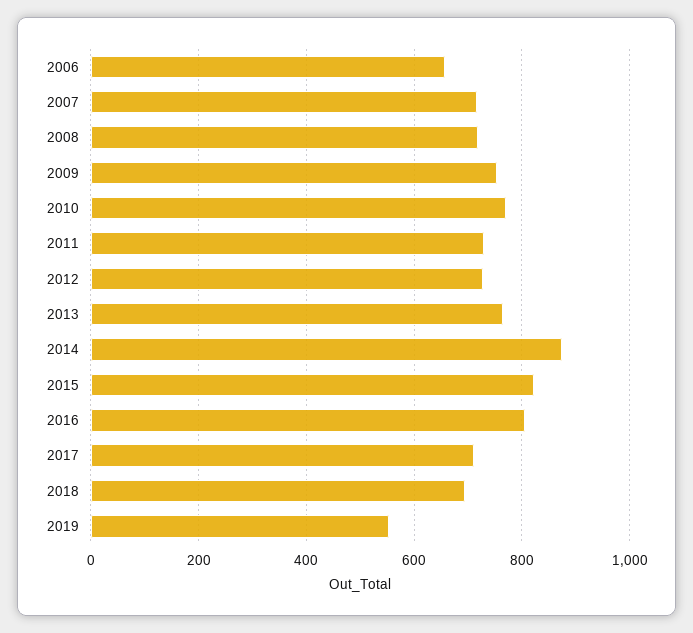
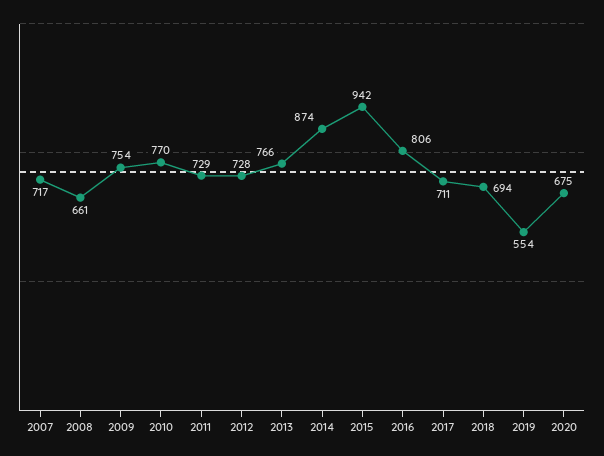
2006: 660 -> none
2008: 720 -> 661
2015: 820 -> 942
2020: none -> 675

